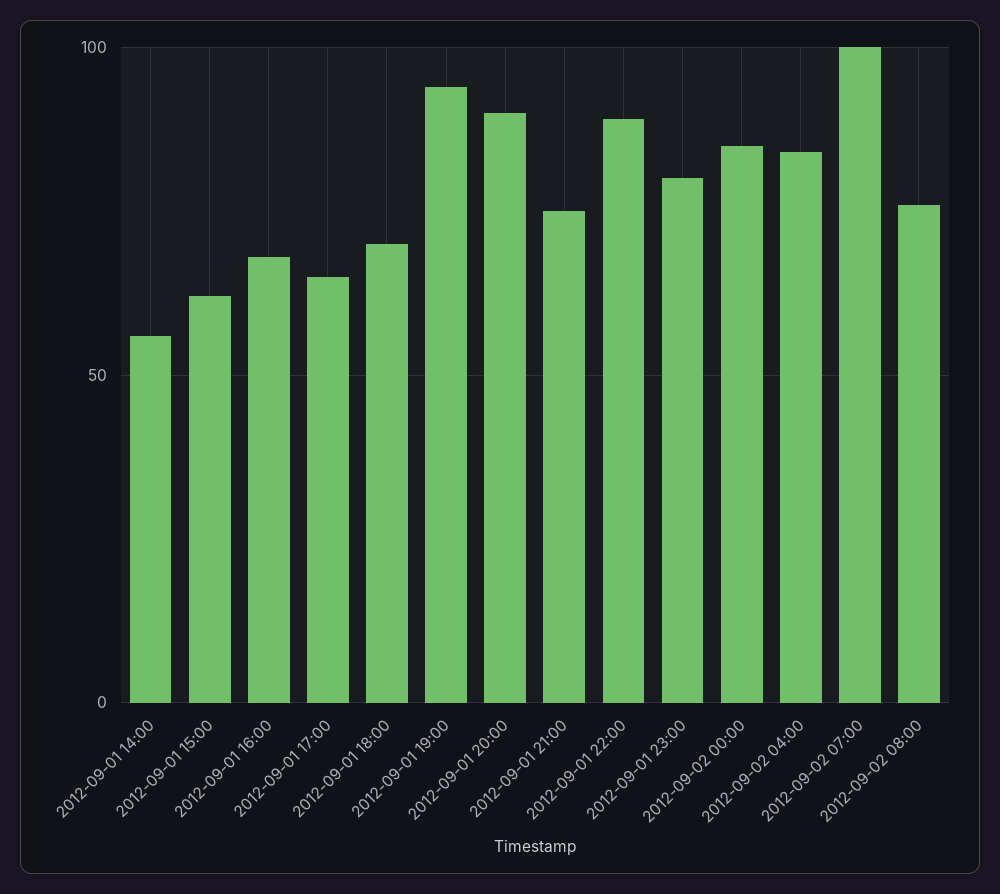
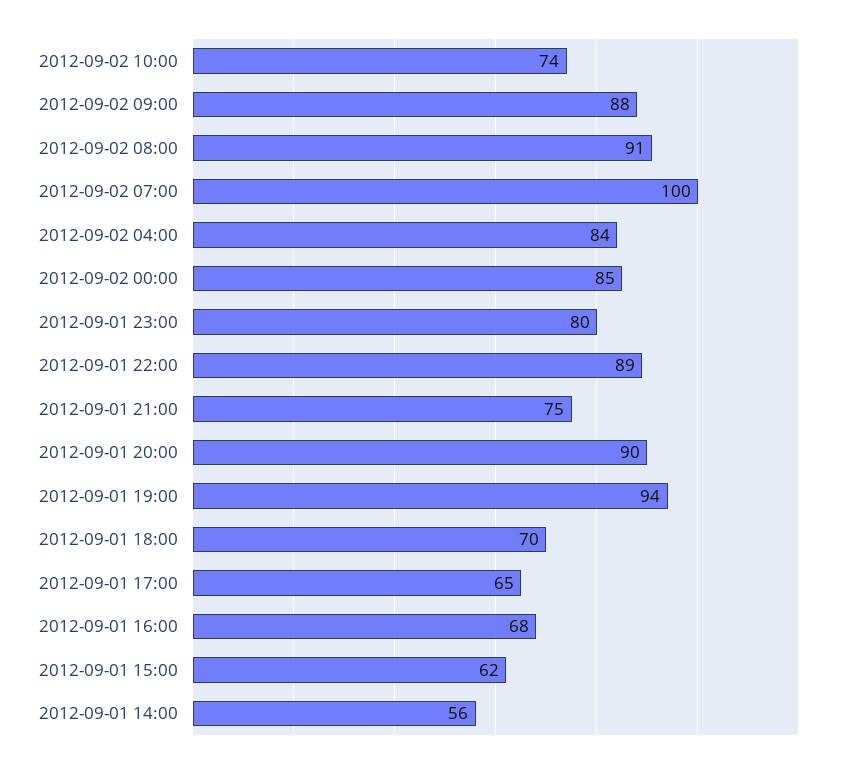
2012-09-02 08:00: 75 -> 91
2012-09-02 10:00: none -> 74
2012-09-02 09:00: none -> 88

